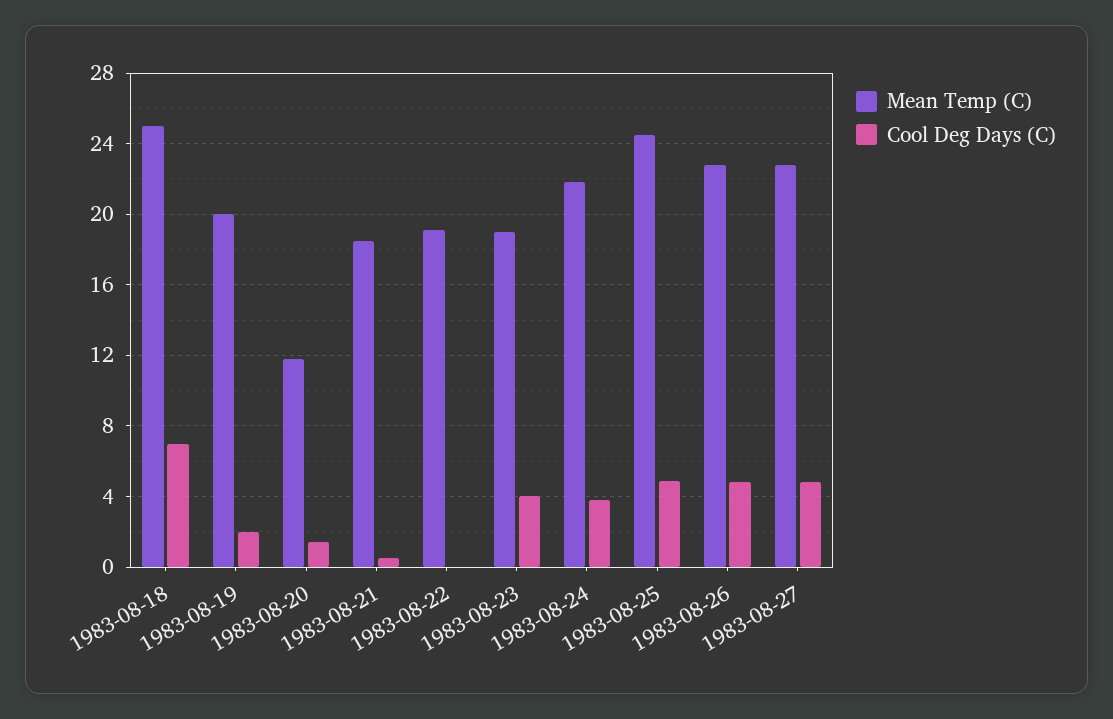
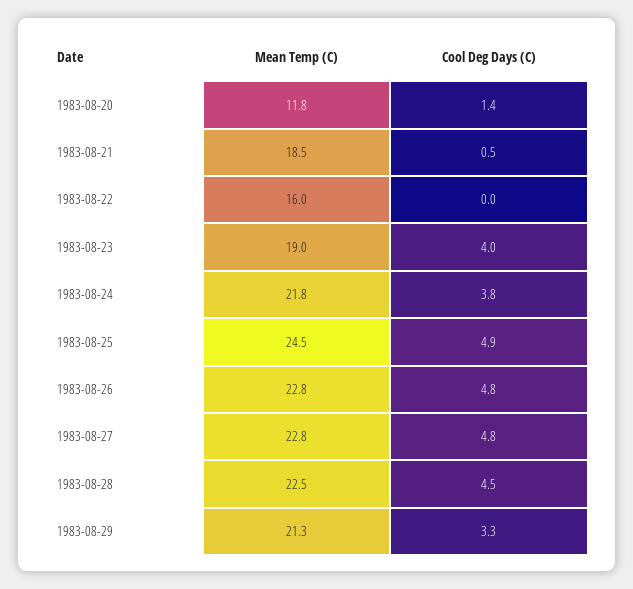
Mean Temp (C), 1983-08-18: 25 -> none
Cool Deg Days (C), 1983-08-18: 7 -> none
Mean Temp (C), 1983-08-19: 20 -> none
Cool Deg Days (C), 1983-08-19: 2 -> none
Mean Temp (C), 1983-08-22: 19 -> 16
Mean Temp (C), 1983-08-28: none -> 22.5
Cool Deg Days (C), 1983-08-28: none -> 4.5
Mean Temp (C), 1983-08-29: none -> 21.3
Cool Deg Days (C), 1983-08-29: none -> 3.3

